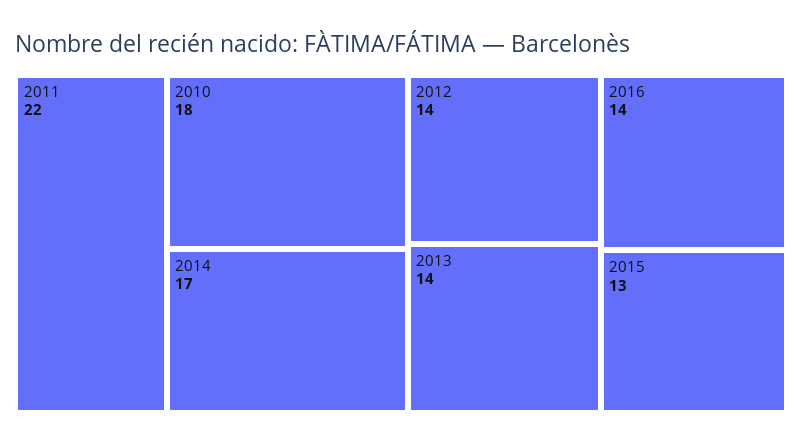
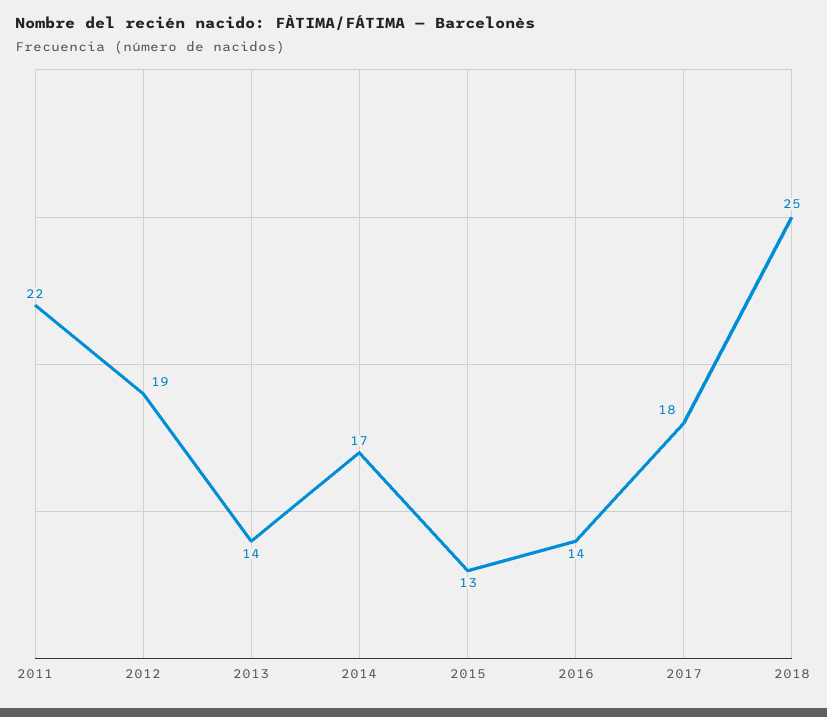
2010: 18 -> none
2012: 14 -> 19
2017: none -> 18
2018: none -> 25

